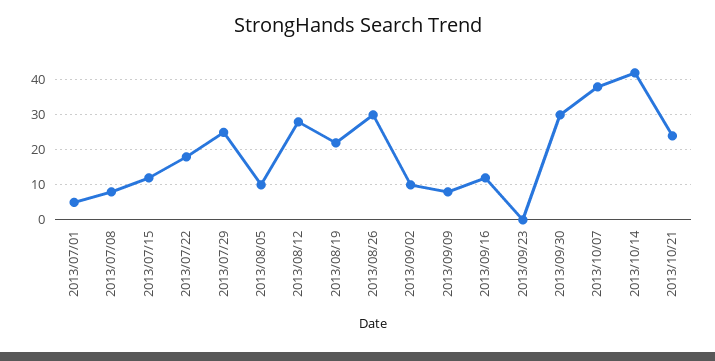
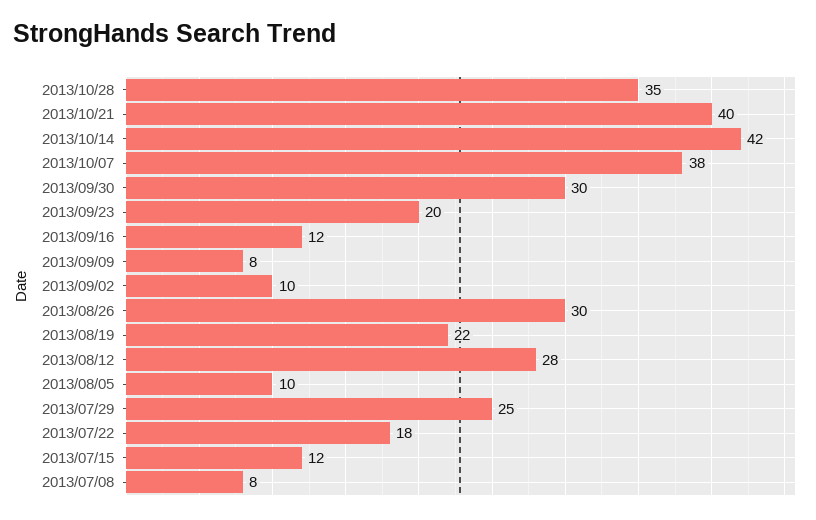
2013/07/01: 5 -> none
2013/09/23: 0 -> 20
2013/10/21: 25 -> 40
2013/10/28: none -> 35

